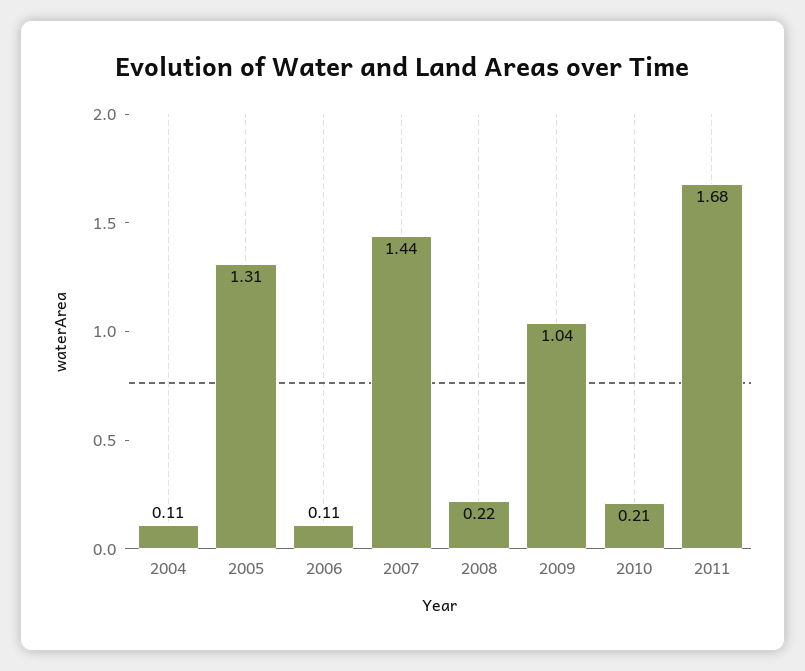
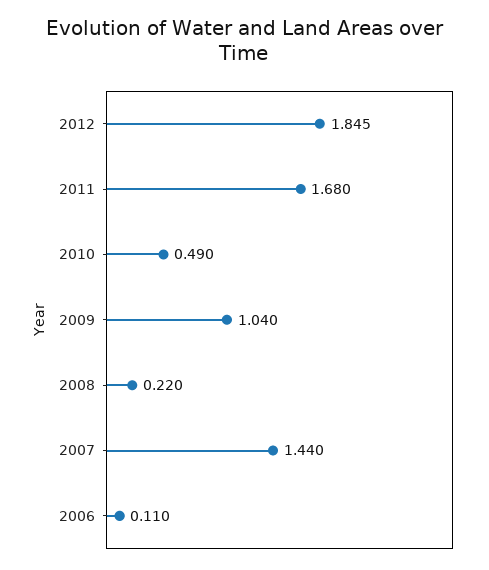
2004: 0.11 -> none
2005: 1.31 -> none
2010: 0.21 -> 0.49
2012: none -> 1.845

